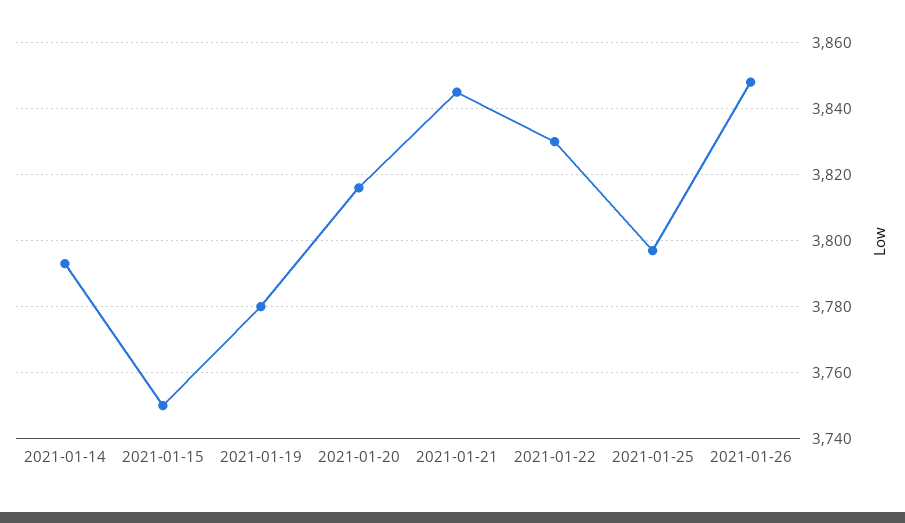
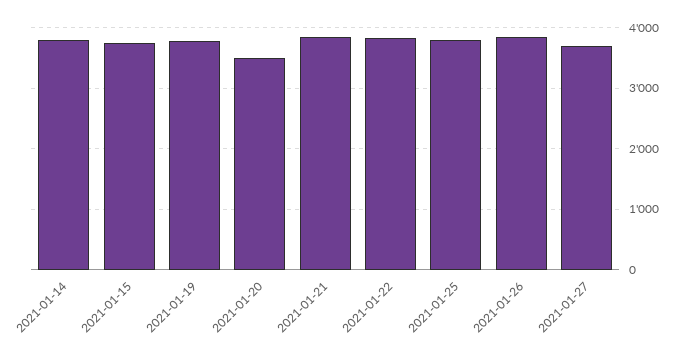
2021-01-20: 3815 -> 3500
2021-01-27: none -> 3700

